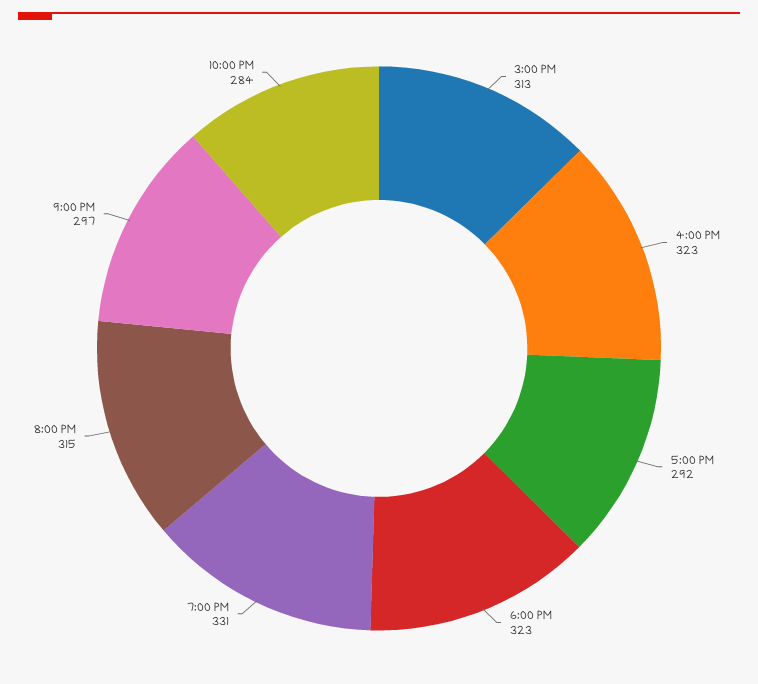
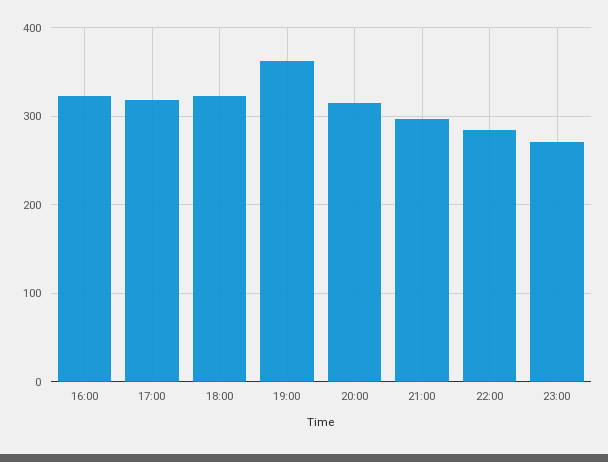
3:00 PM: 313 -> none
5:00 PM: 292 -> 320
7:00 PM: 331 -> 360
23:00: none -> 270

